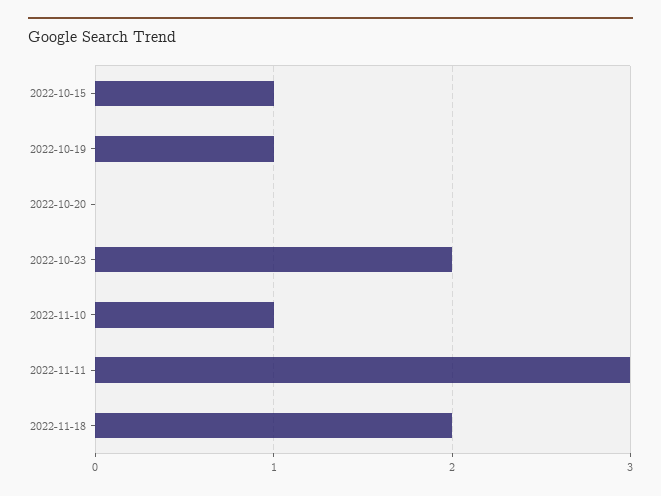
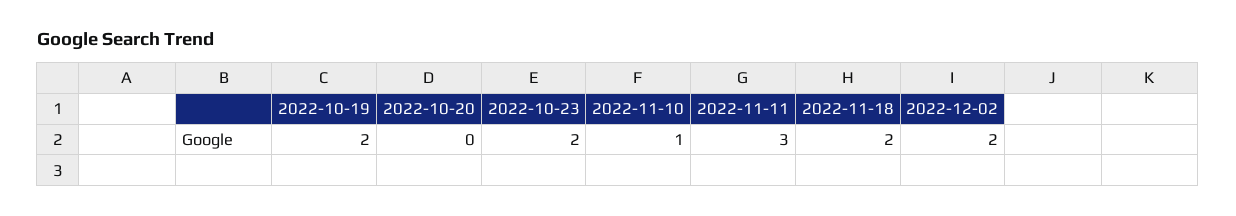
2022-10-15: 1 -> none
2022-10-19: 1 -> 2
2022-12-02: none -> 2

